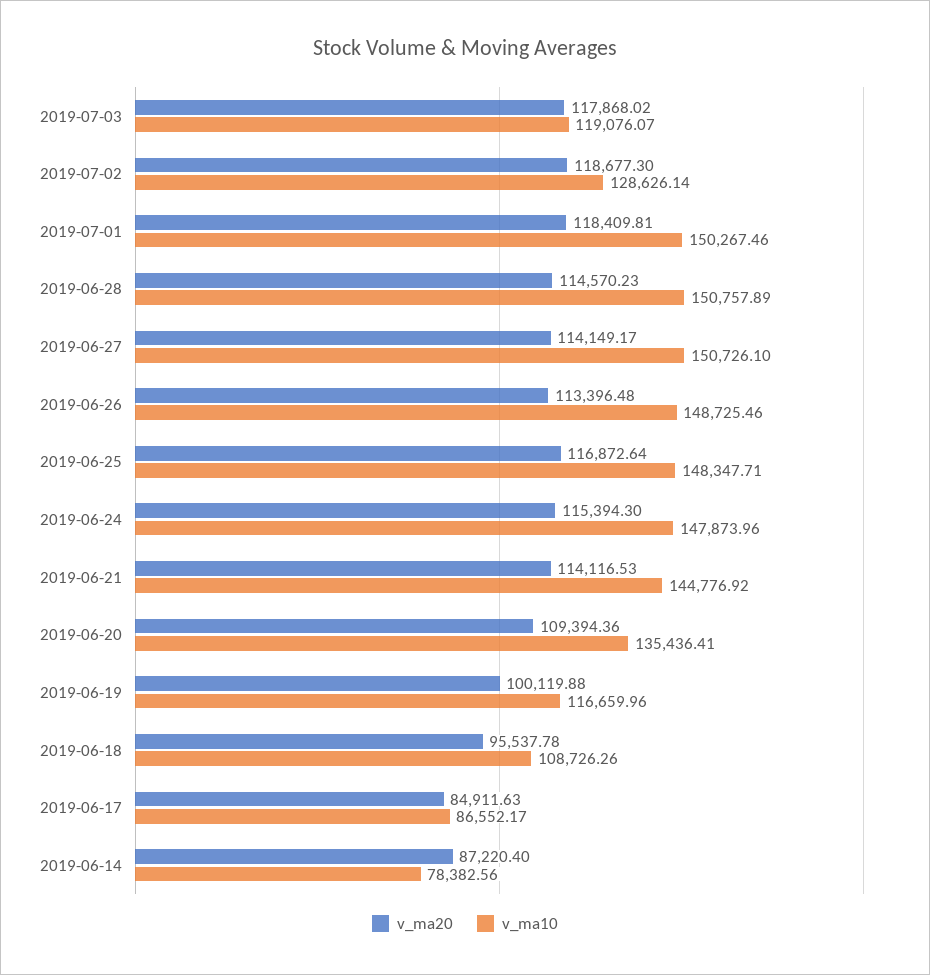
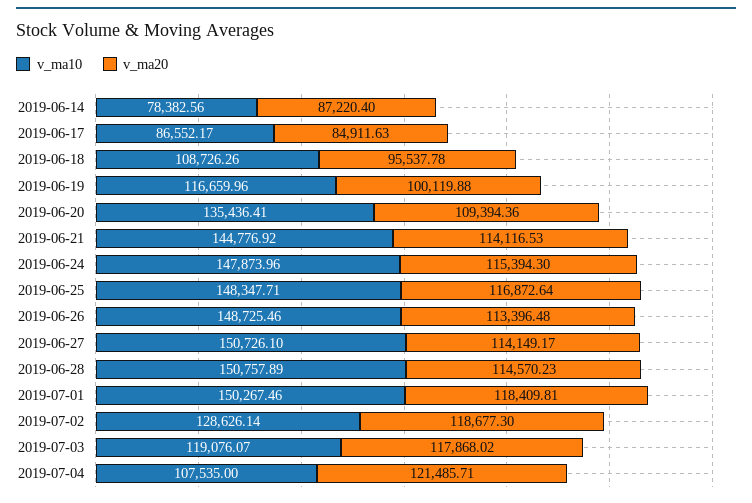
v_ma10, 2019-07-04: none -> 107535
v_ma20, 2019-07-04: none -> 121485.71

